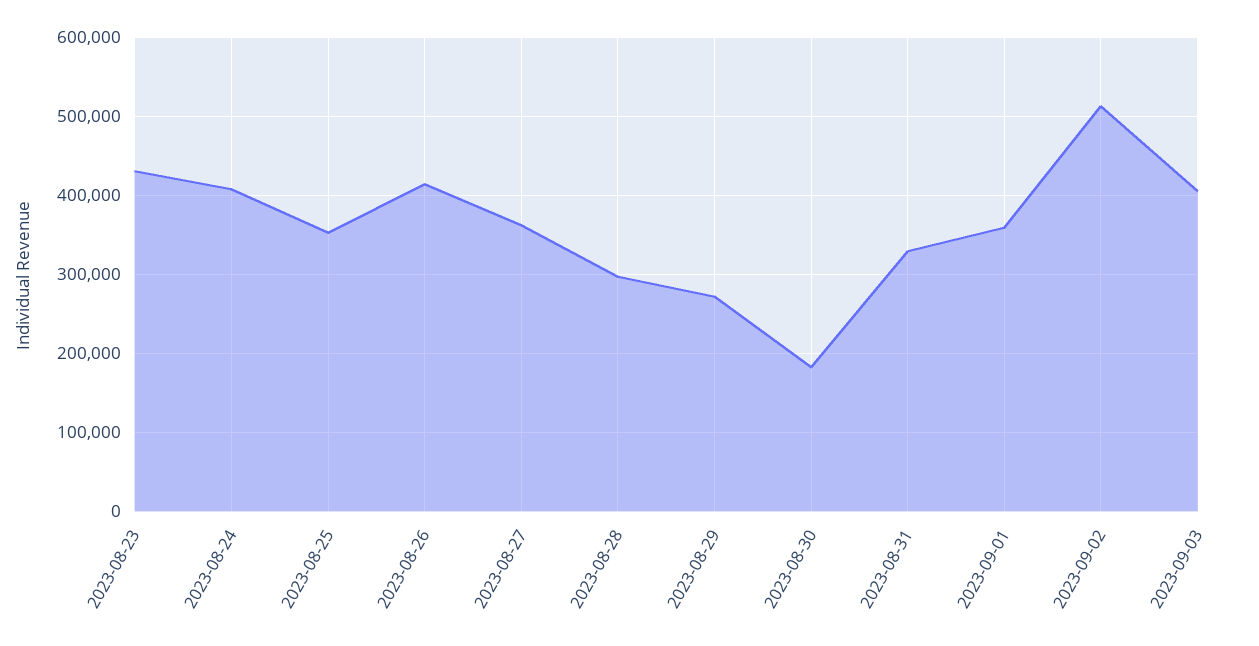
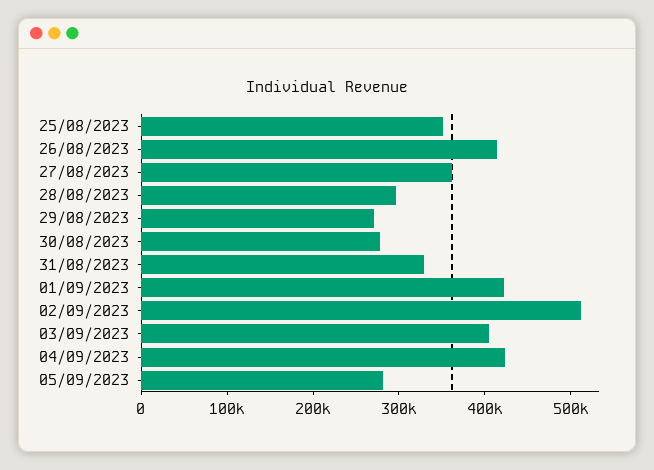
2023-08-23: 430000 -> none
2023-08-24: 410000 -> none
2023-08-30: 180000 -> 280000
2023-09-01: 360000 -> 420000
04/09/2023: none -> 420000
05/09/2023: none -> 280000

